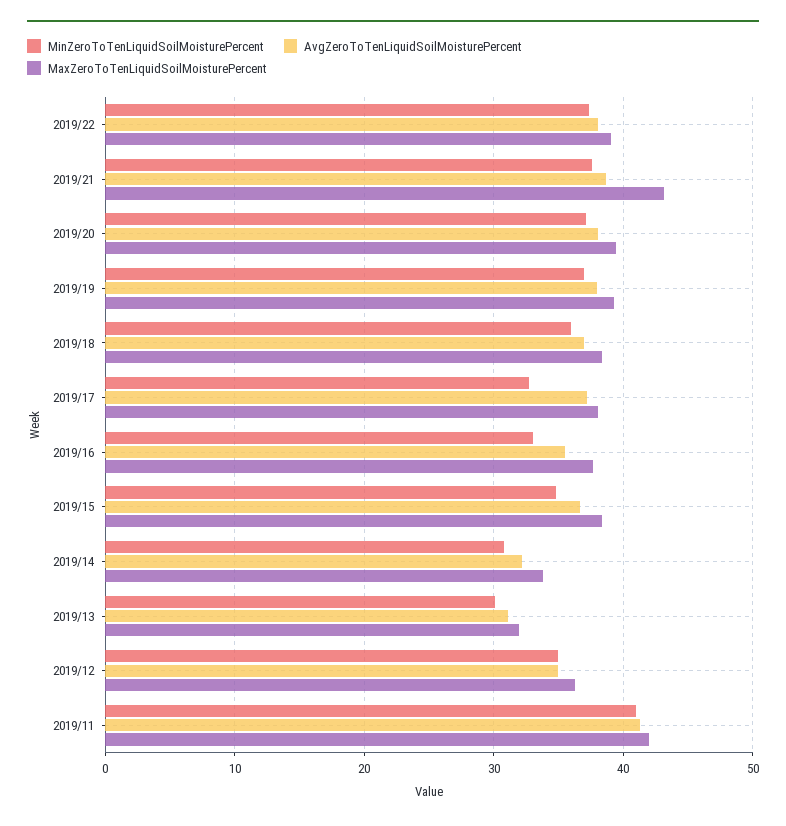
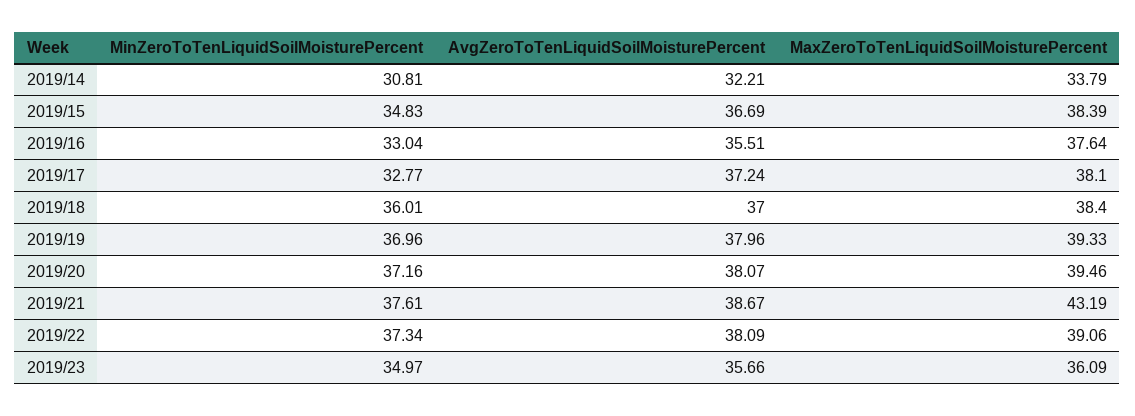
MinZeroToTenLiquidSoilMoisturePercent, 2019/13: 30 -> none
AvgZeroToTenLiquidSoilMoisturePercent, 2019/13: 31 -> none
MaxZeroToTenLiquidSoilMoisturePercent, 2019/13: 32 -> none
MinZeroToTenLiquidSoilMoisturePercent, 2019/12: 35 -> none
AvgZeroToTenLiquidSoilMoisturePercent, 2019/12: 35 -> none
MaxZeroToTenLiquidSoilMoisturePercent, 2019/12: 36 -> none
MinZeroToTenLiquidSoilMoisturePercent, 2019/11: 41 -> none
AvgZeroToTenLiquidSoilMoisturePercent, 2019/11: 41 -> none
MaxZeroToTenLiquidSoilMoisturePercent, 2019/11: 42 -> none
MinZeroToTenLiquidSoilMoisturePercent, 2019/23: none -> 34.97
AvgZeroToTenLiquidSoilMoisturePercent, 2019/23: none -> 35.66
MaxZeroToTenLiquidSoilMoisturePercent, 2019/23: none -> 36.09

